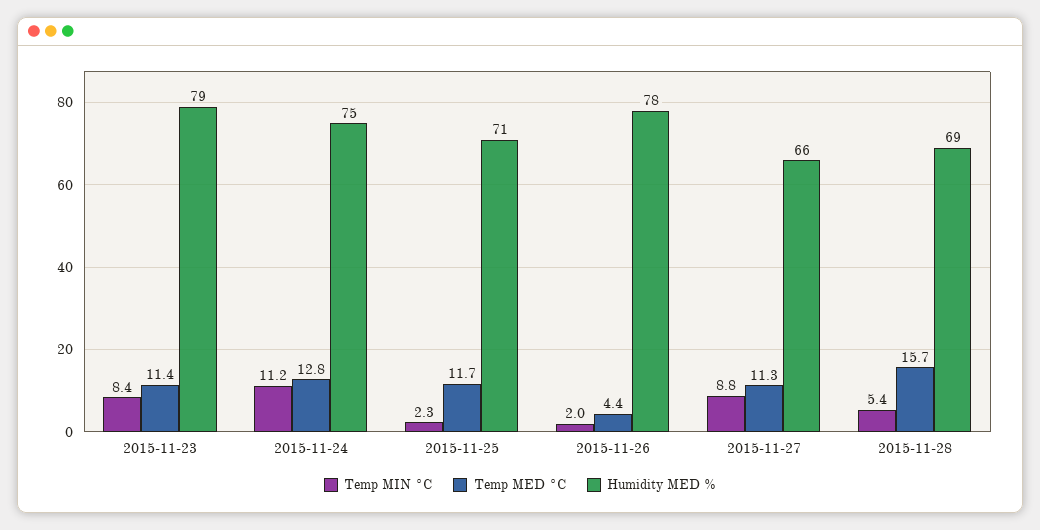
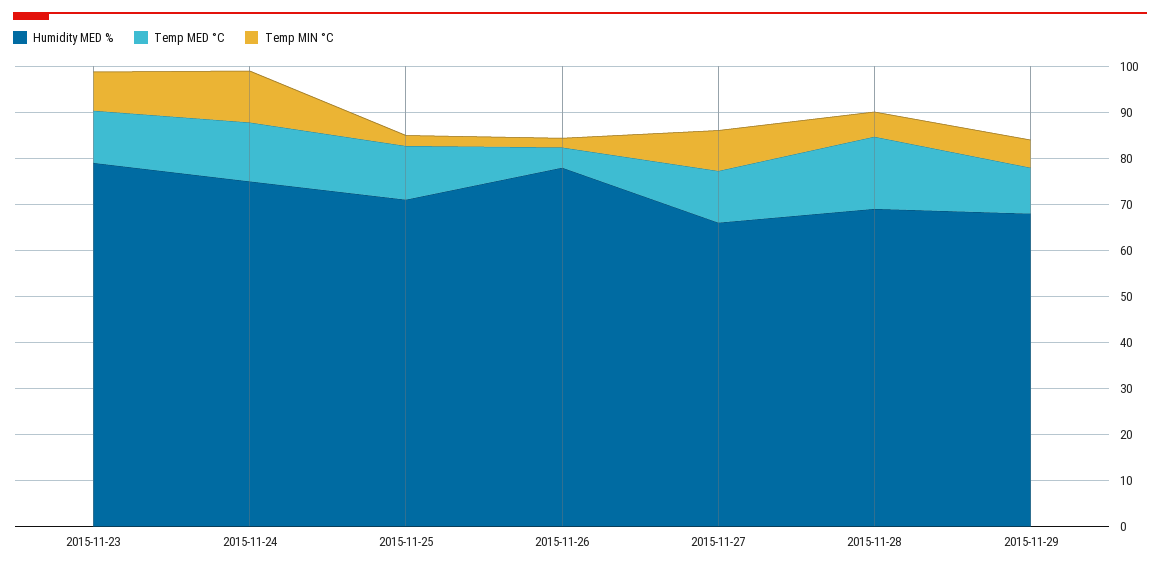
Humidity MED %, 2015-11-29: none -> 68
Temp MED °C, 2015-11-29: none -> 10
Temp MIN °C, 2015-11-29: none -> 6

